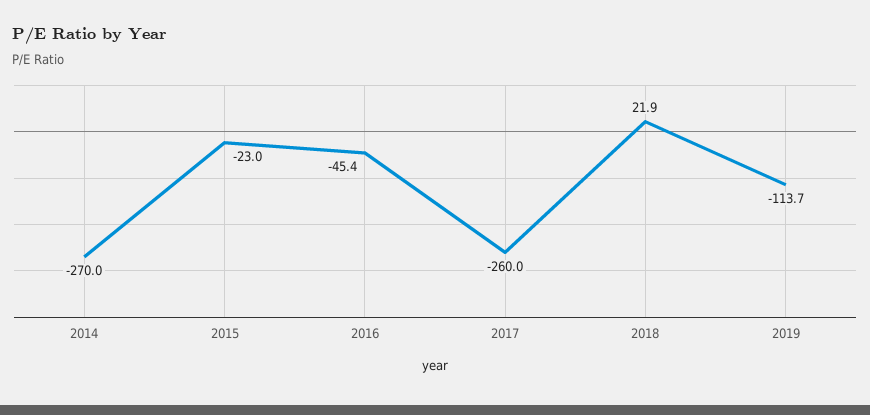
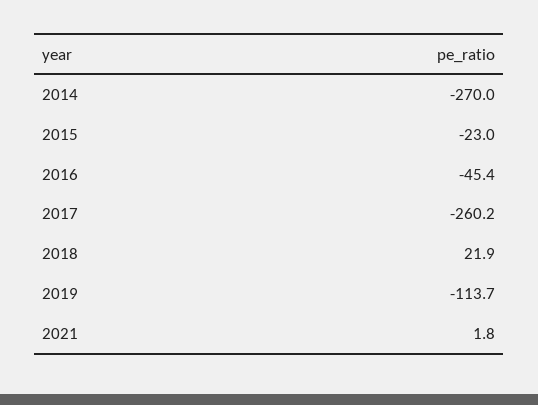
2017: -260 -> -260.2
2021: none -> 1.8

